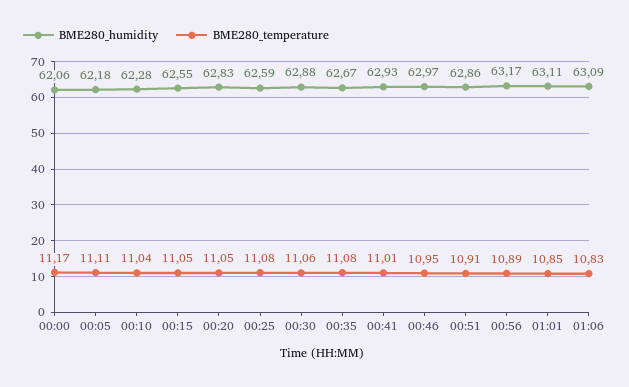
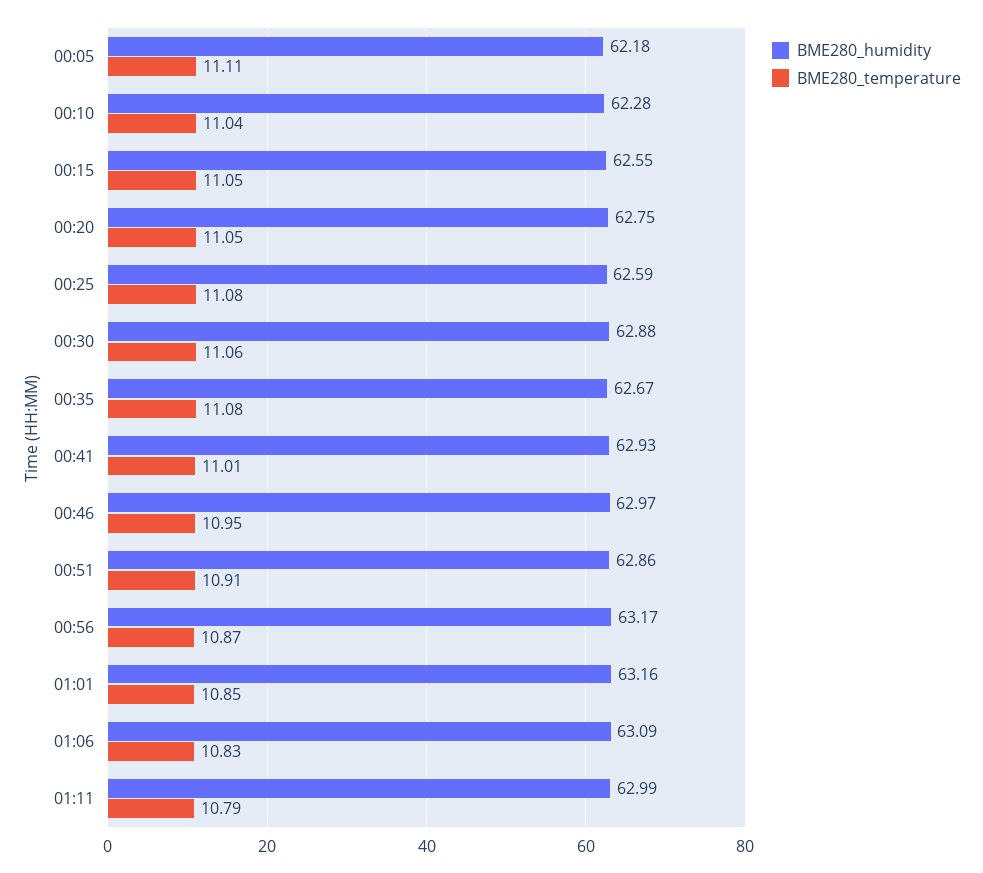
BME280_humidity, 00:00: 62.06 -> none
BME280_temperature, 00:00: 11.17 -> none
BME280_humidity, 00:20: 62.83 -> 62.75
BME280_temperature, 00:56: 10.89 -> 10.87
BME280_humidity, 01:01: 63.11 -> 63.16
BME280_humidity, 01:11: none -> 62.99
BME280_temperature, 01:11: none -> 10.79

